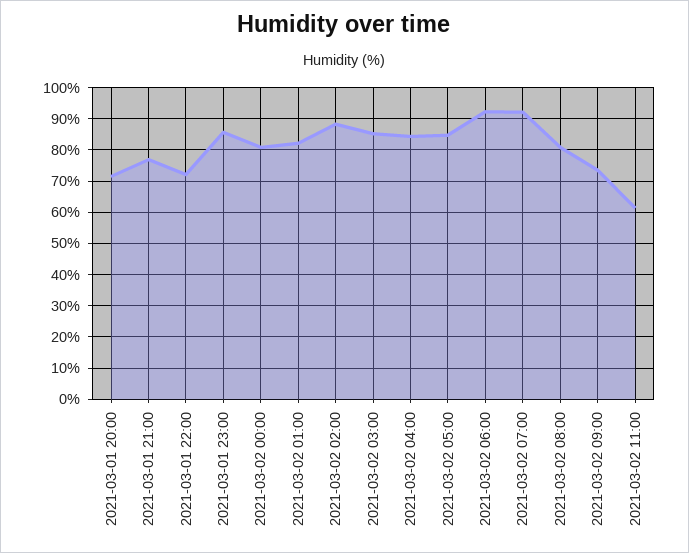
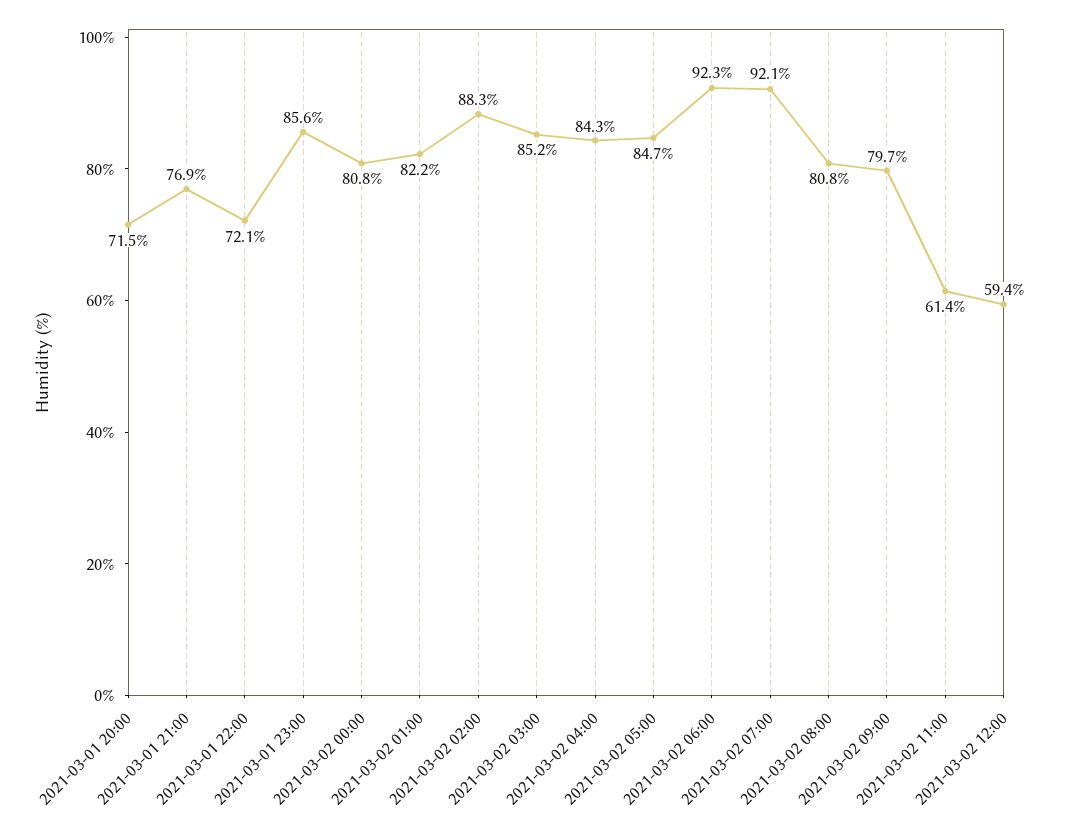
2021-03-02 09:00: 74 -> 79.7
2021-03-02 12:00: none -> 59.4

